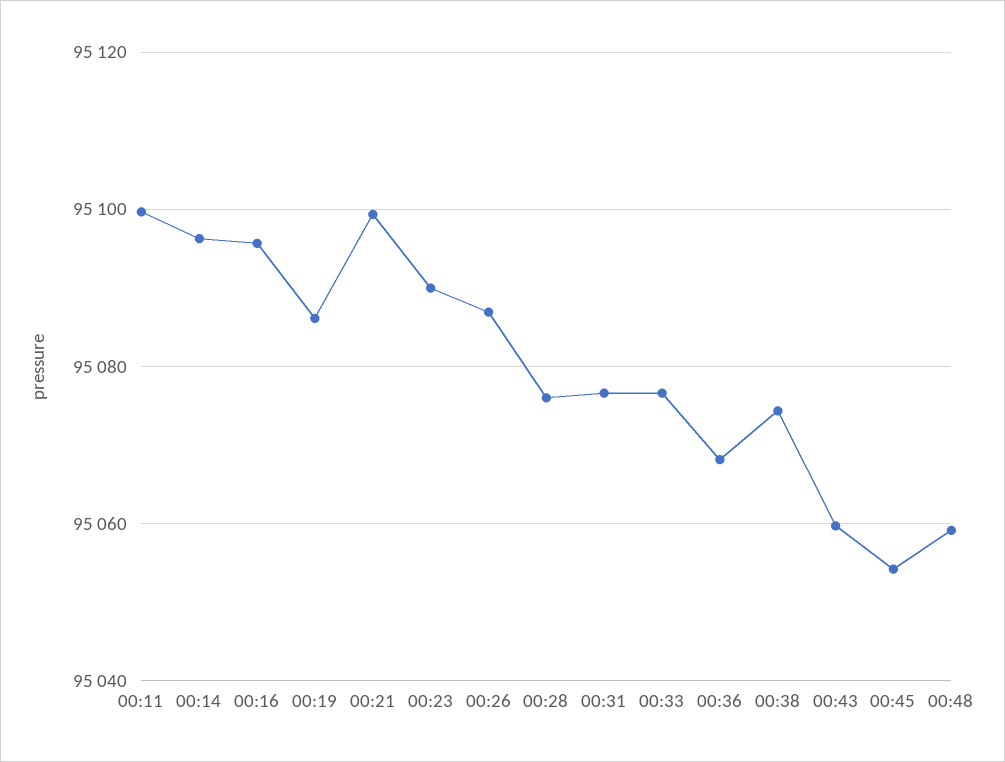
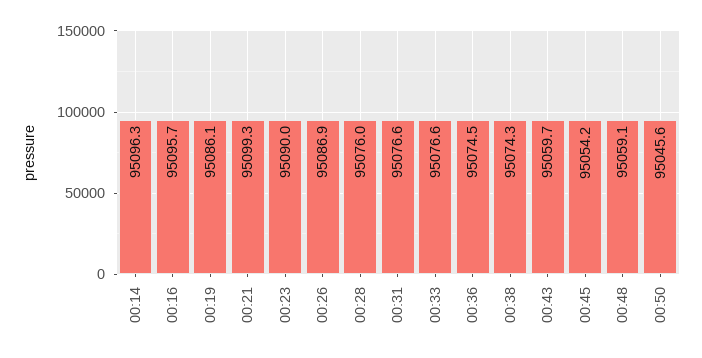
00:11: 95100 -> none
00:36: 95068 -> 95074.5
00:50: none -> 95045.6

